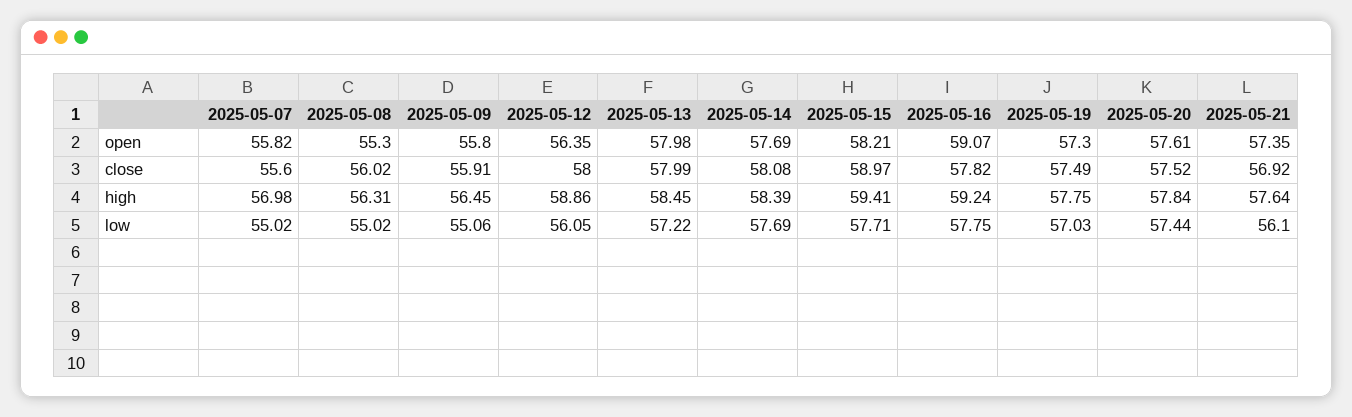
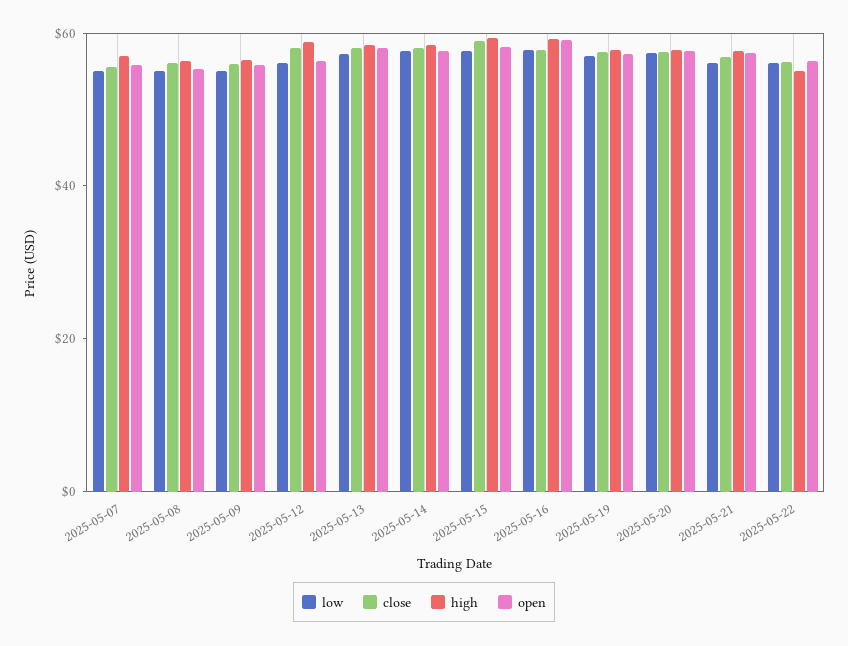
low, 2025-05-22: none -> 55
close, 2025-05-22: none -> 55
high, 2025-05-22: none -> 55
open, 2025-05-22: none -> 55

